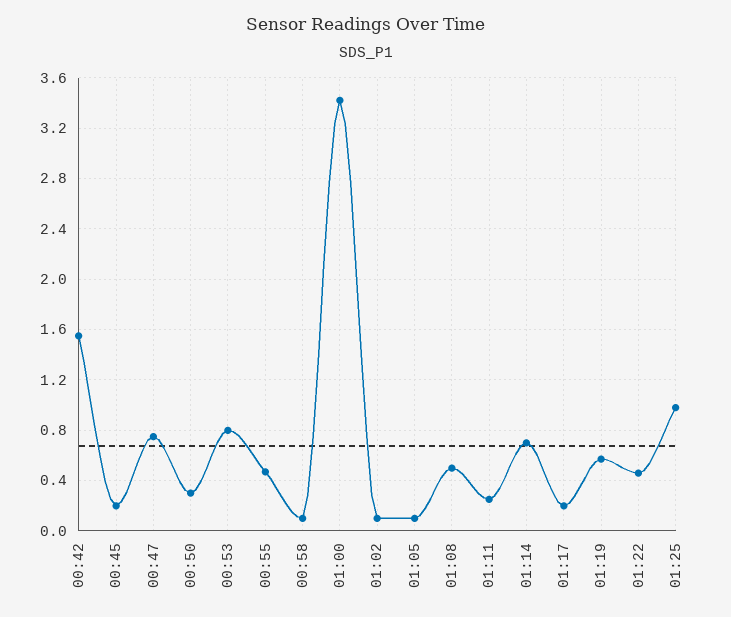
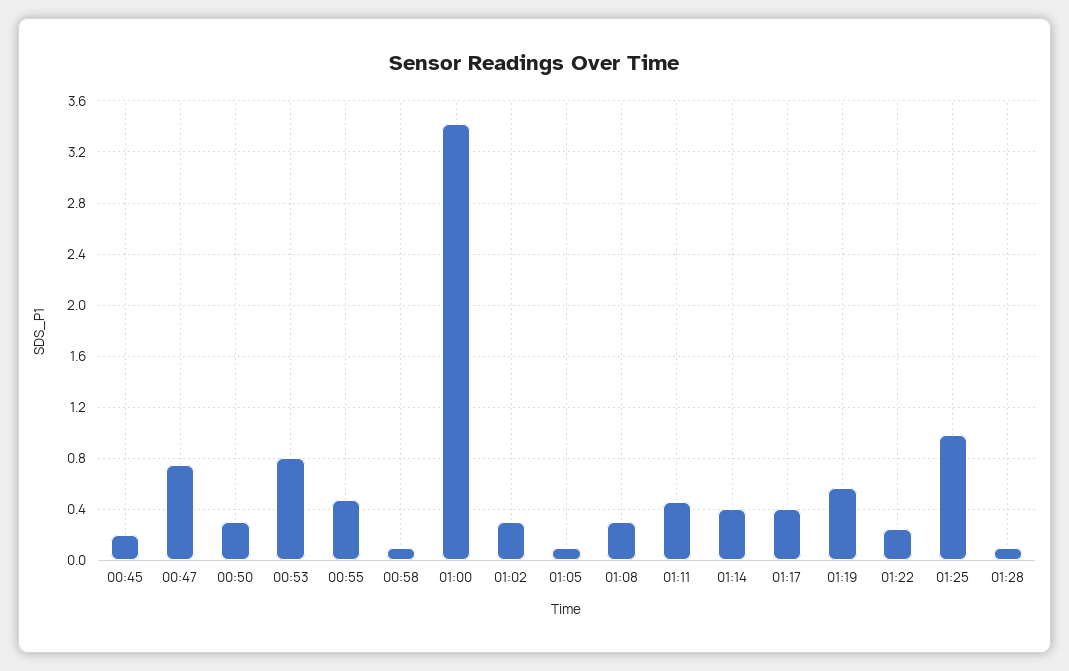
00:42: 1.55 -> none
01:02: 0.1 -> 0.3
01:08: 0.5 -> 0.3
01:11: 0.25 -> 0.45
01:14: 0.7 -> 0.4
01:17: 0.2 -> 0.4
01:22: 0.45 -> 0.25
01:28: none -> 0.1

